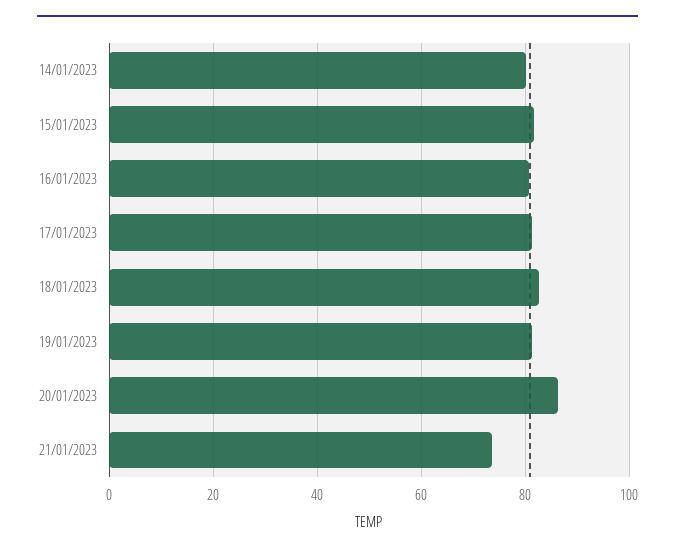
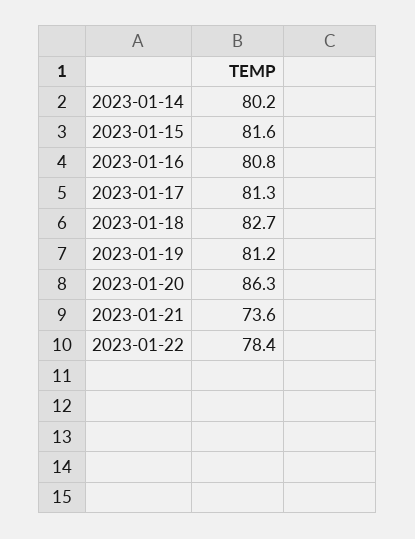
2023-01-22: none -> 78.4

